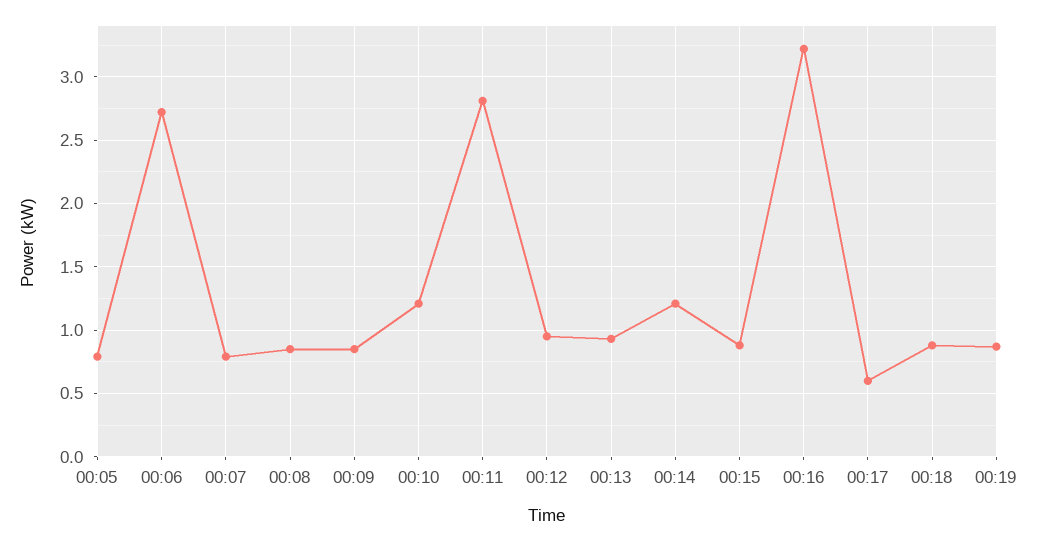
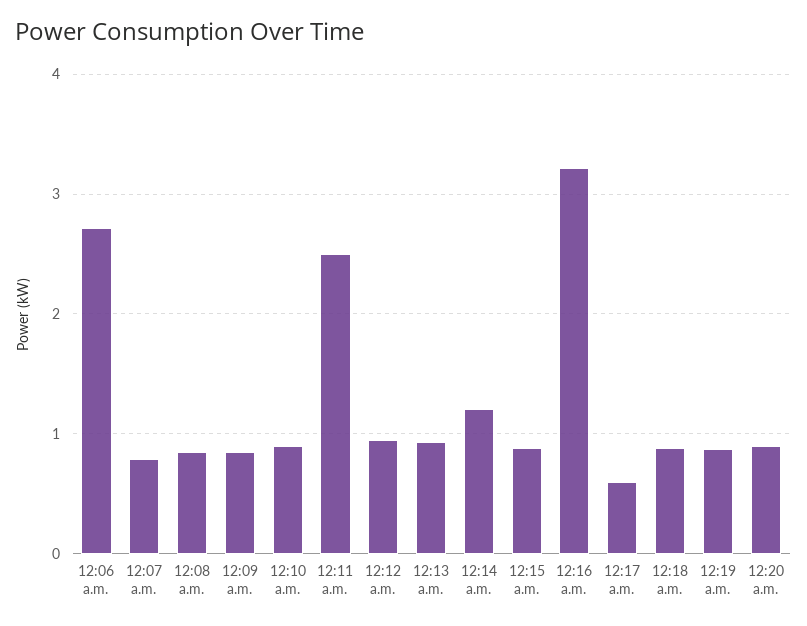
00:05: 0.8 -> none
00:10: 1.2 -> 0.9
00:11: 2.8 -> 2.5
12:20 a.m.: none -> 0.9

